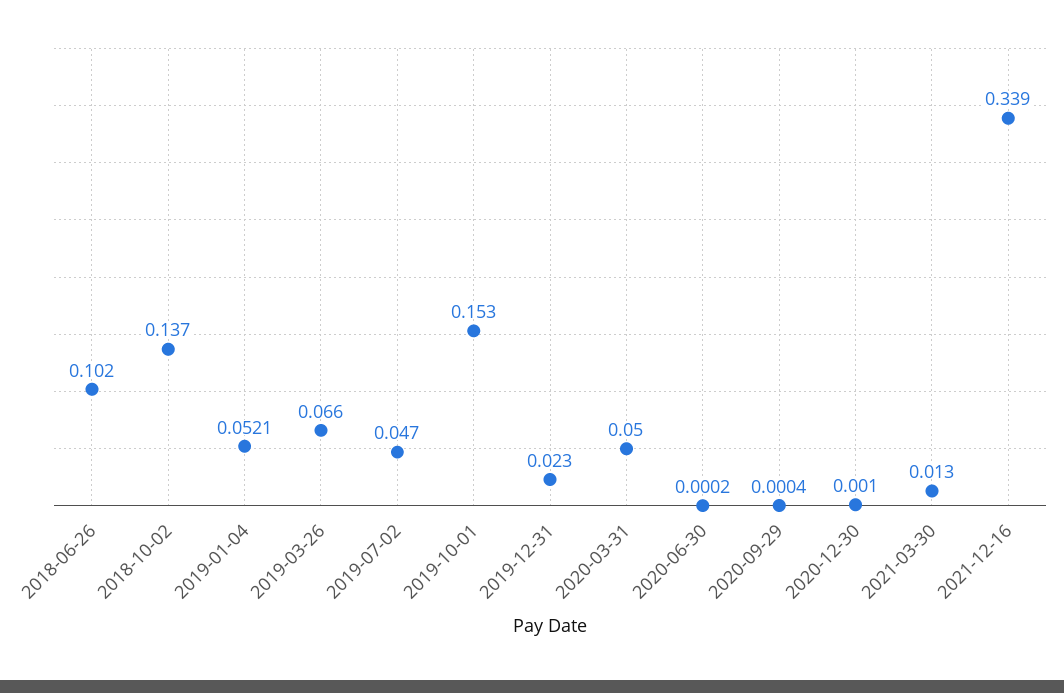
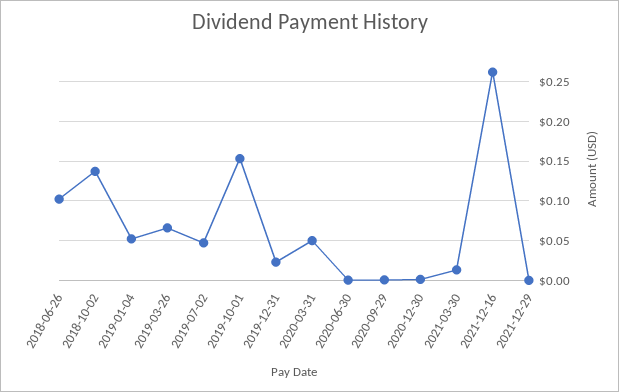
2021-12-16: 0.339 -> 0.26
2021-12-29: none -> 0

